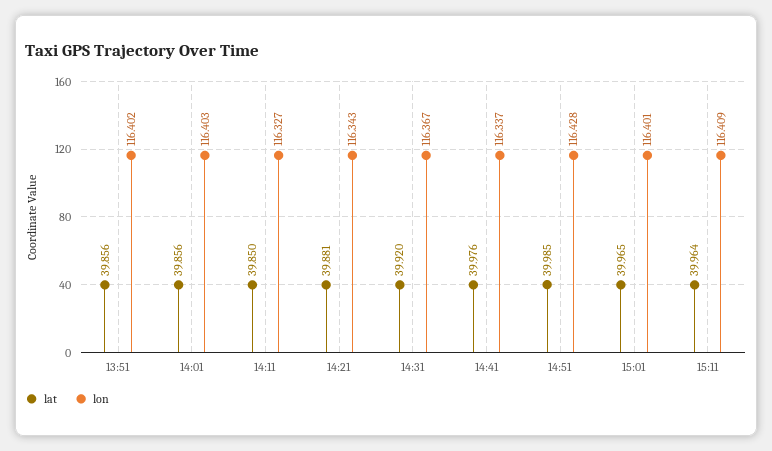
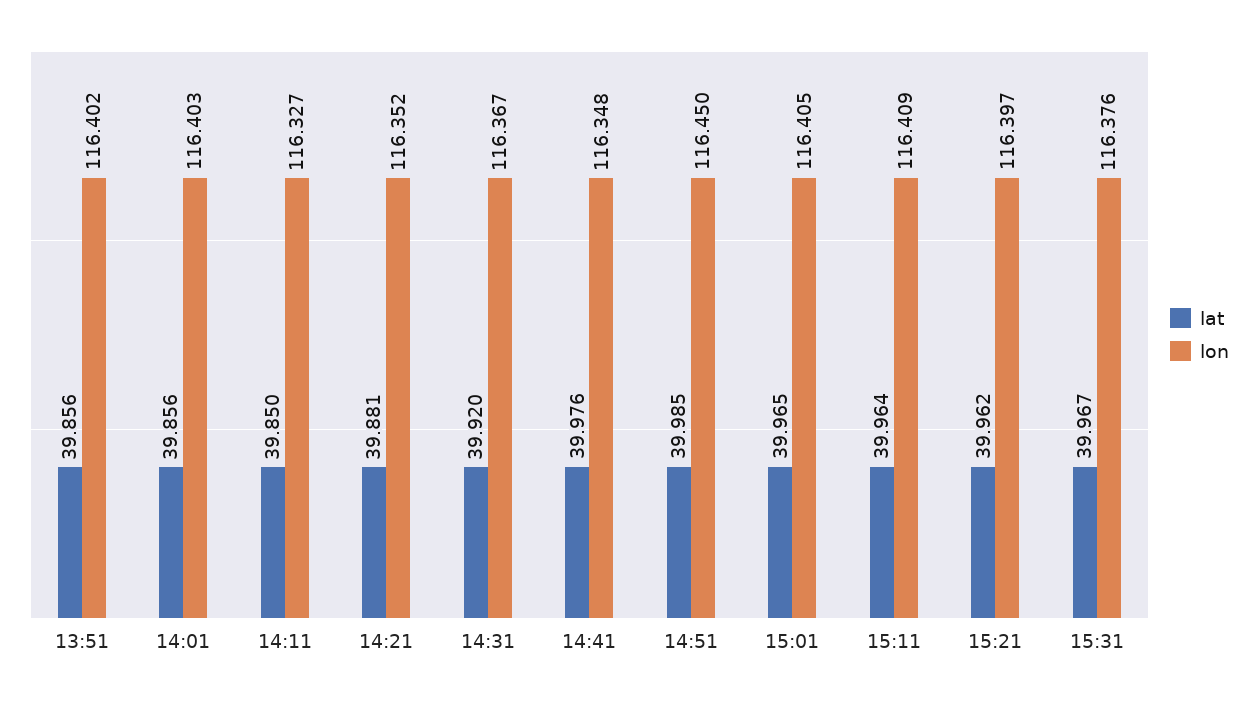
lon, 14:21: 116.343 -> 116.352
lon, 14:41: 116.337 -> 116.348
lon, 14:51: 116.428 -> 116.45
lon, 15:01: 116.401 -> 116.405
lat, 15:21: none -> 39.962
lon, 15:21: none -> 116.397
lat, 15:31: none -> 39.967
lon, 15:31: none -> 116.376

